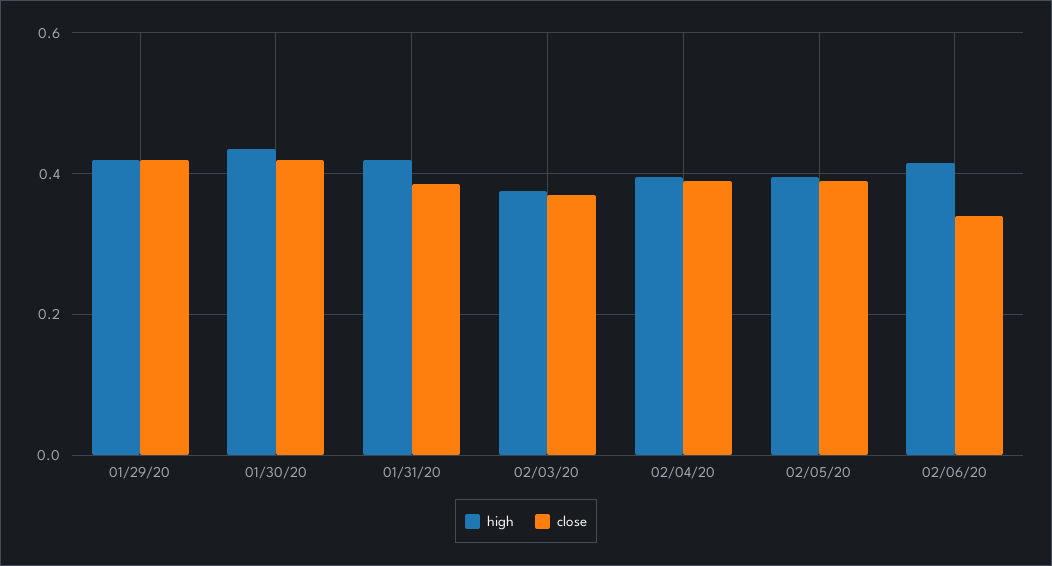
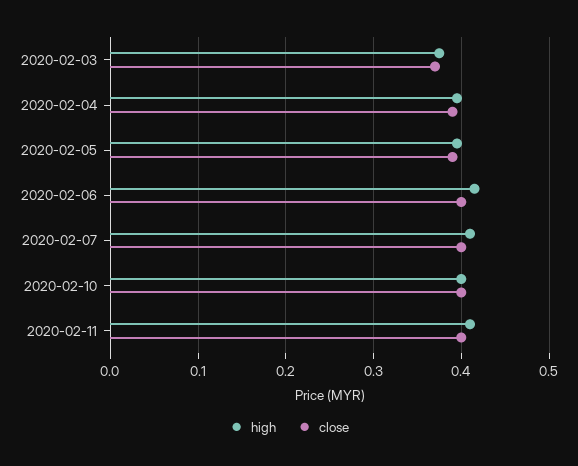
high, 01/29/20: 0.42 -> none
close, 01/29/20: 0.42 -> none
high, 01/30/20: 0.44 -> none
close, 01/30/20: 0.42 -> none
high, 01/31/20: 0.42 -> none
close, 01/31/20: 0.38 -> none
close, 02/06/20: 0.34 -> 0.4
high, 2020-02-07: none -> 0.41
close, 2020-02-07: none -> 0.4
high, 2020-02-10: none -> 0.4
close, 2020-02-10: none -> 0.4
high, 2020-02-11: none -> 0.41
close, 2020-02-11: none -> 0.4

